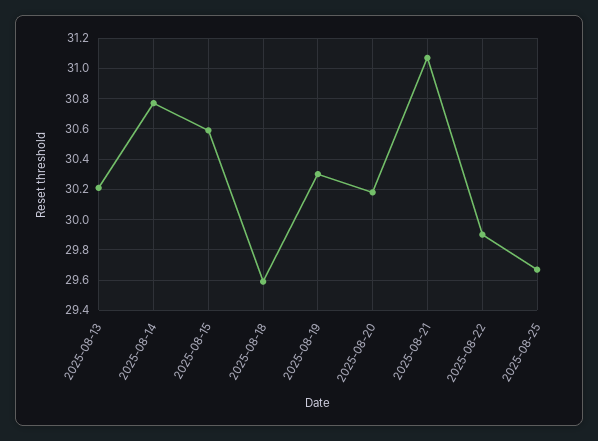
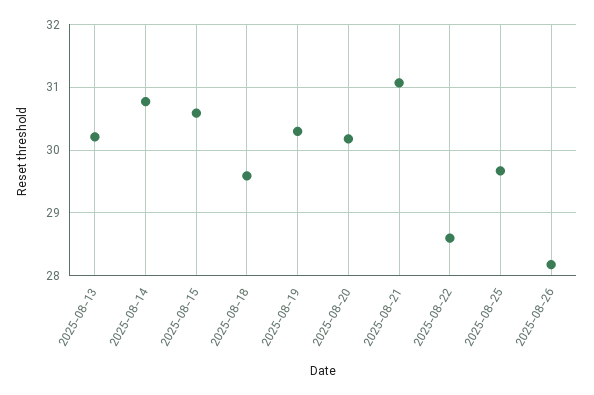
2025-08-22: 29.9 -> 28.6
2025-08-26: none -> 28.2

